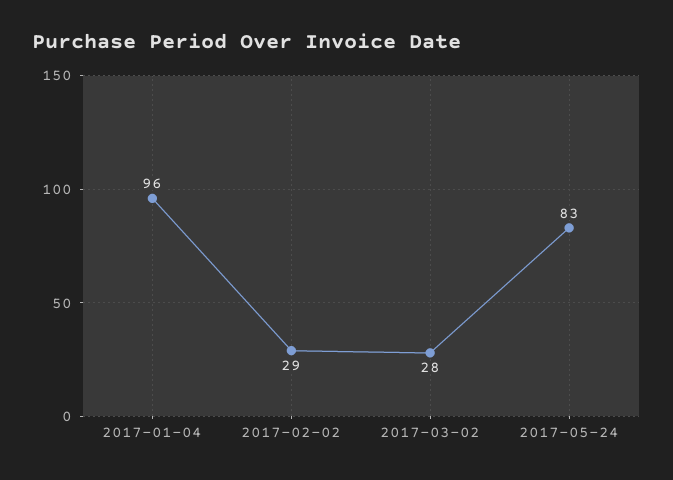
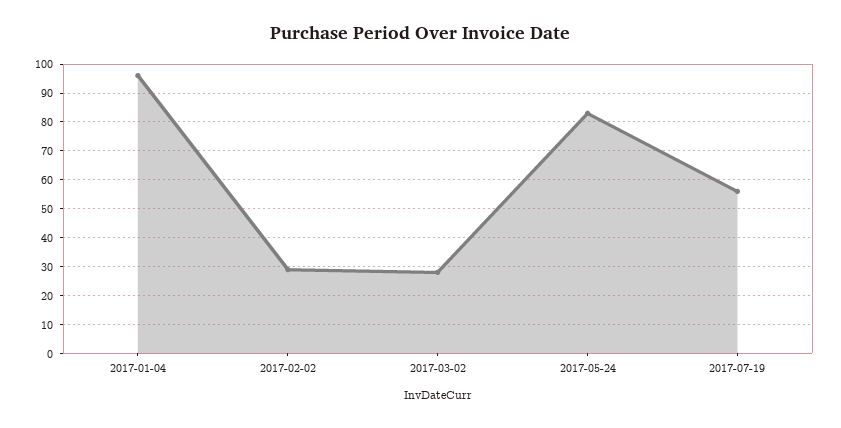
2017-07-19: none -> 55

